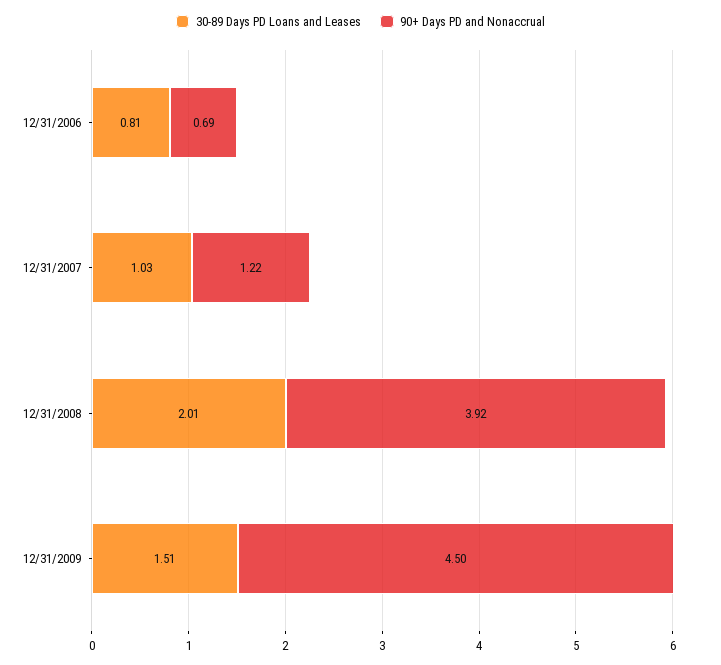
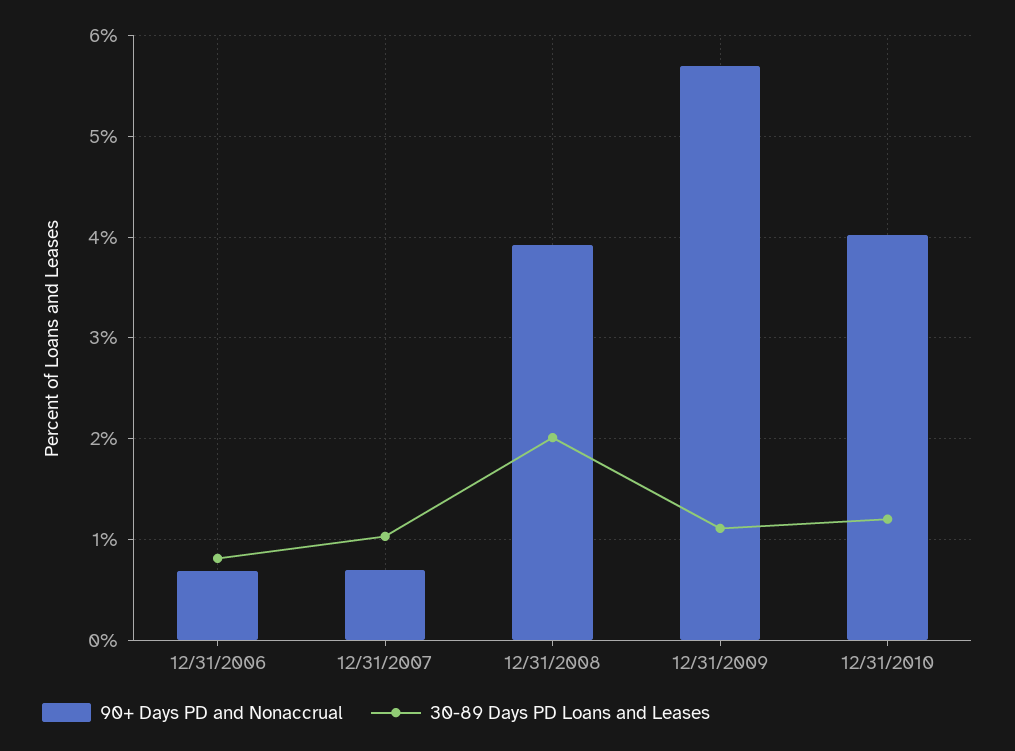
90+ Days PD and Nonaccrual, 12/31/2007: 1.22 -> 0.7
30-89 Days PD Loans and Leases, 12/31/2009: 1.51 -> 1.1
90+ Days PD and Nonaccrual, 12/31/2009: 4.5 -> 5.7
90+ Days PD and Nonaccrual, 12/31/2010: none -> 4
30-89 Days PD Loans and Leases, 12/31/2010: none -> 1.2

